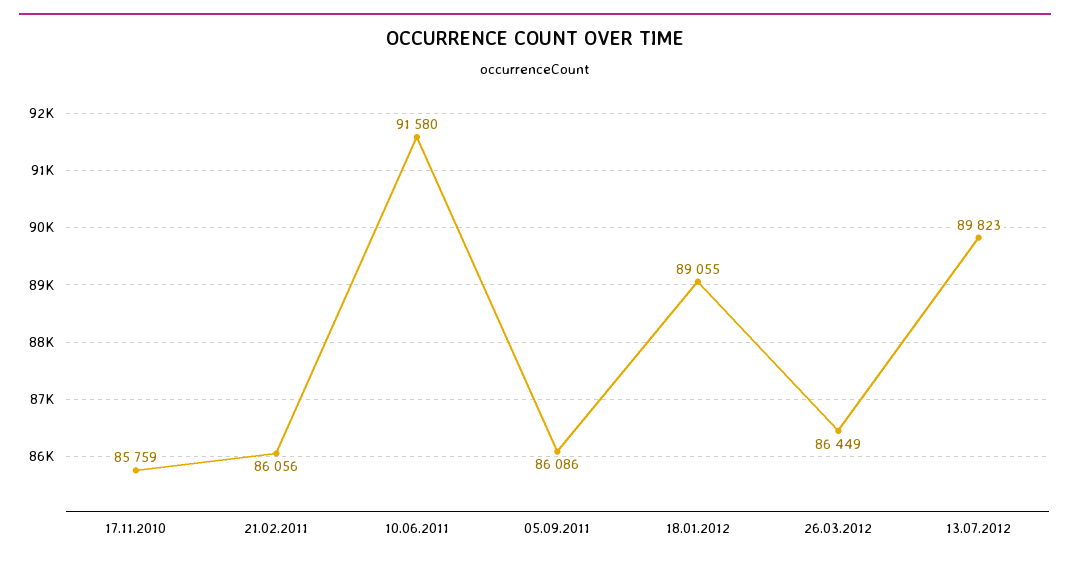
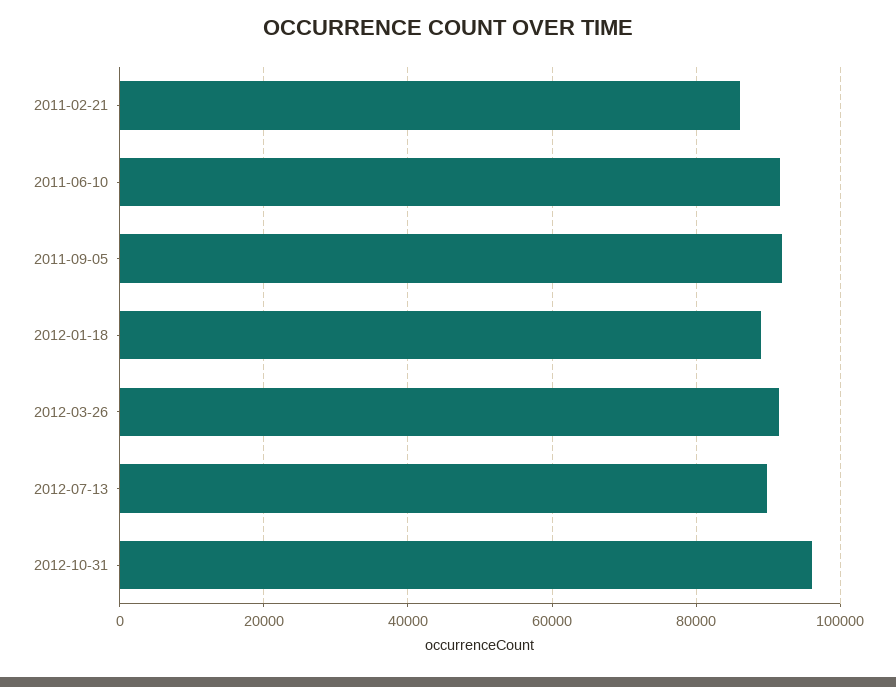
17.11.2010: 85759 -> none
05.09.2011: 86086 -> 92000
26.03.2012: 86449 -> 92000
2012-10-31: none -> 96000

